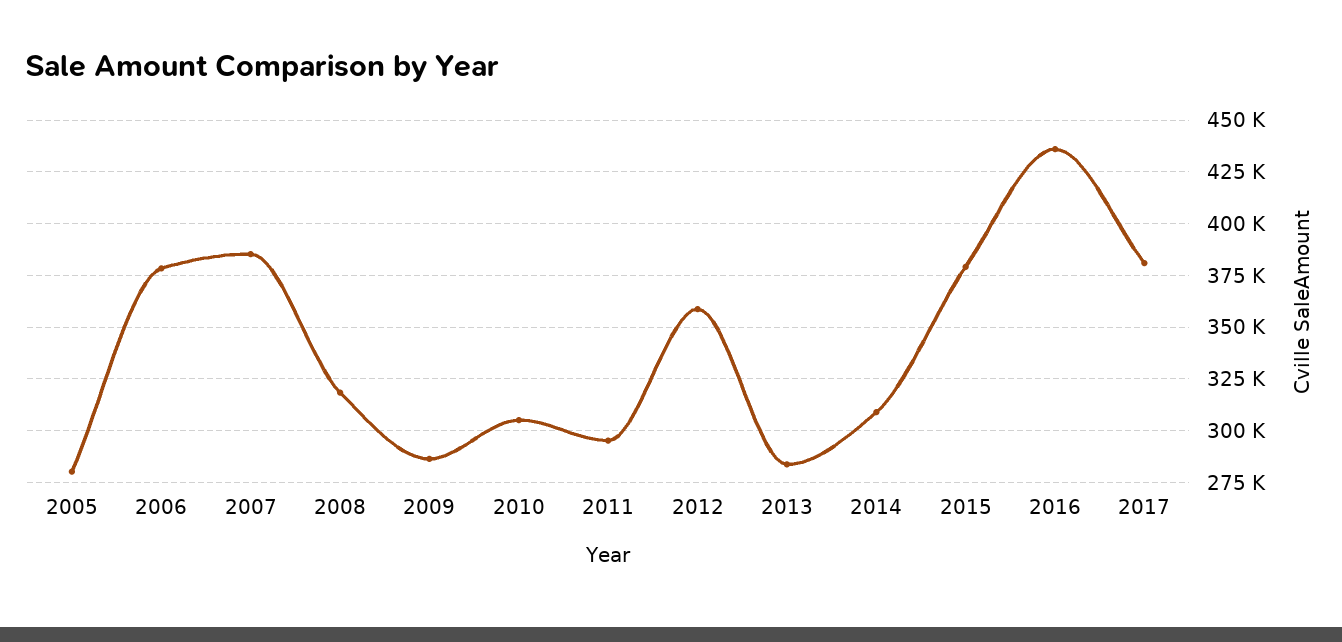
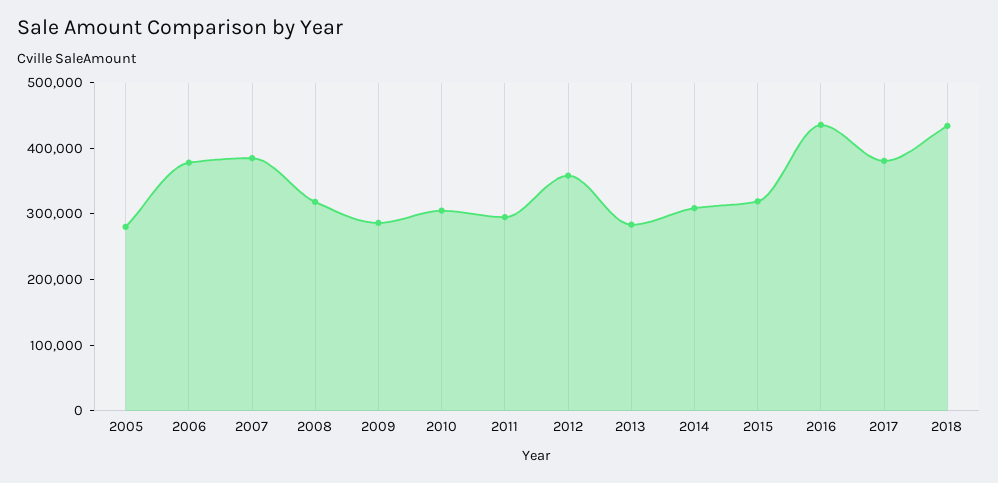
2015: 380000 -> 320000
2018: none -> 440000

